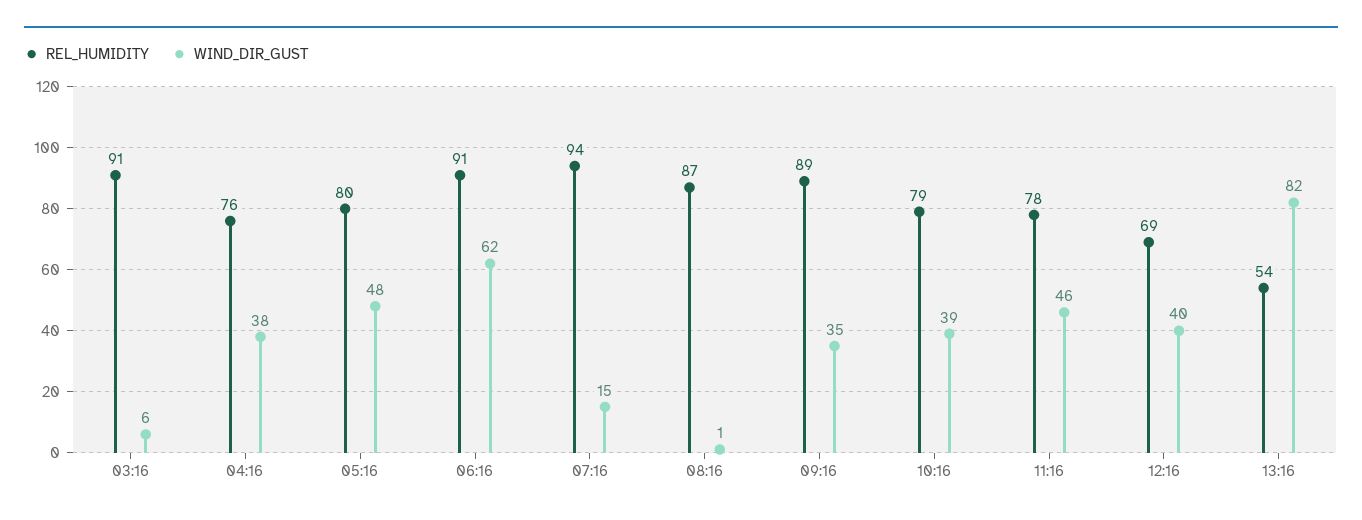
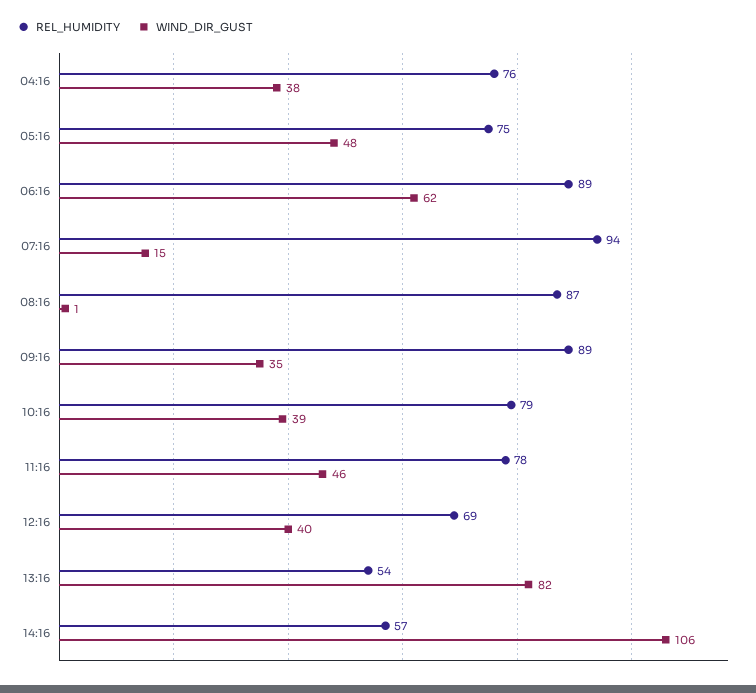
REL_HUMIDITY, 03:16: 91 -> none
WIND_DIR_GUST, 03:16: 6 -> none
REL_HUMIDITY, 05:16: 80 -> 75
REL_HUMIDITY, 06:16: 91 -> 89
REL_HUMIDITY, 14:16: none -> 57
WIND_DIR_GUST, 14:16: none -> 106

